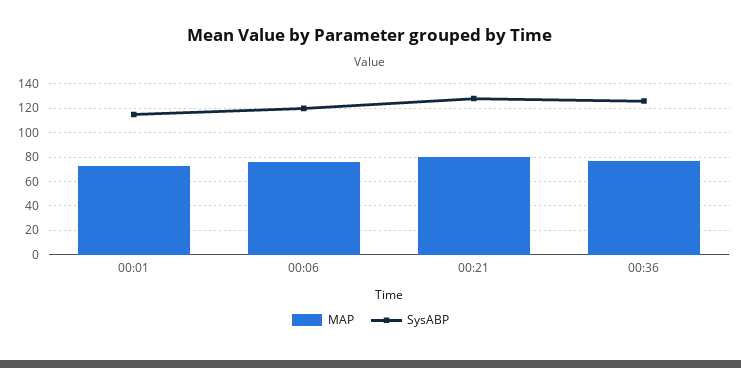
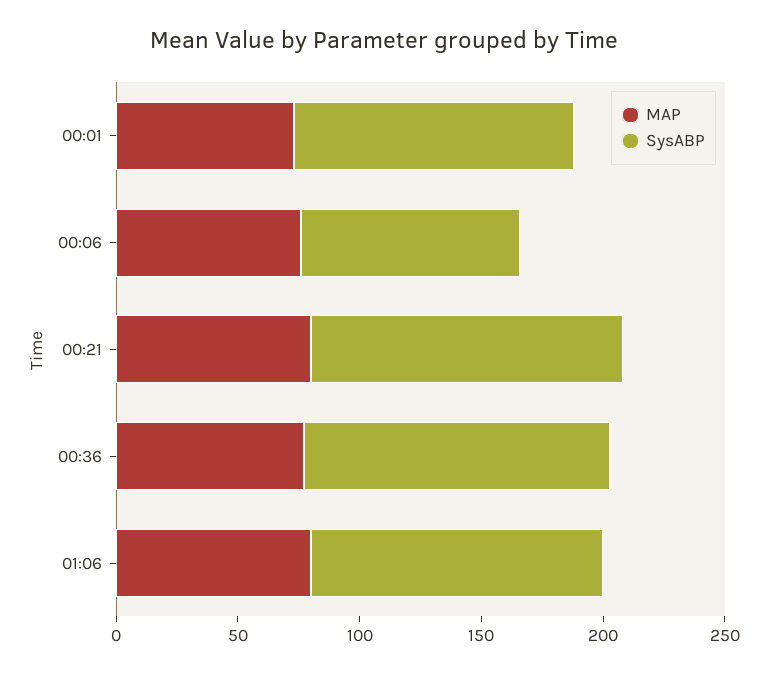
SysABP, 00:06: 120 -> 90
MAP, 01:06: none -> 80
SysABP, 01:06: none -> 120

